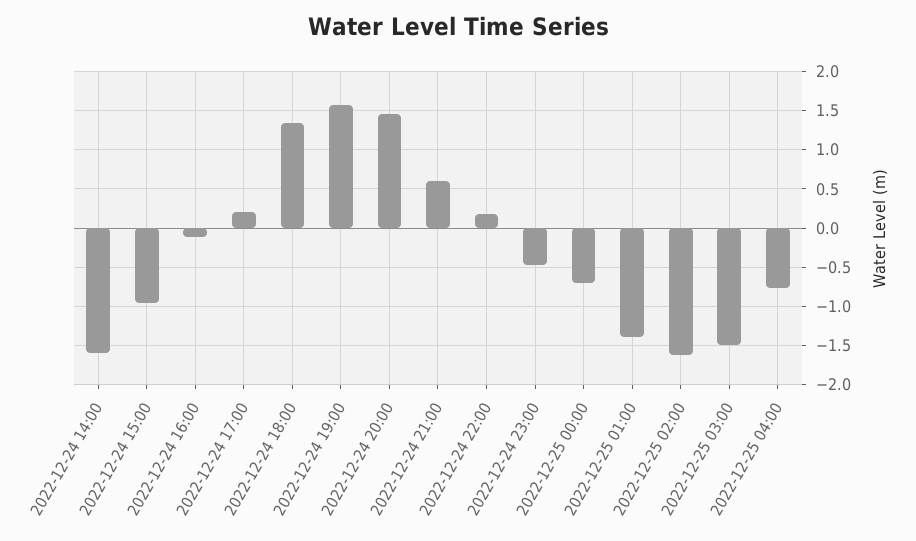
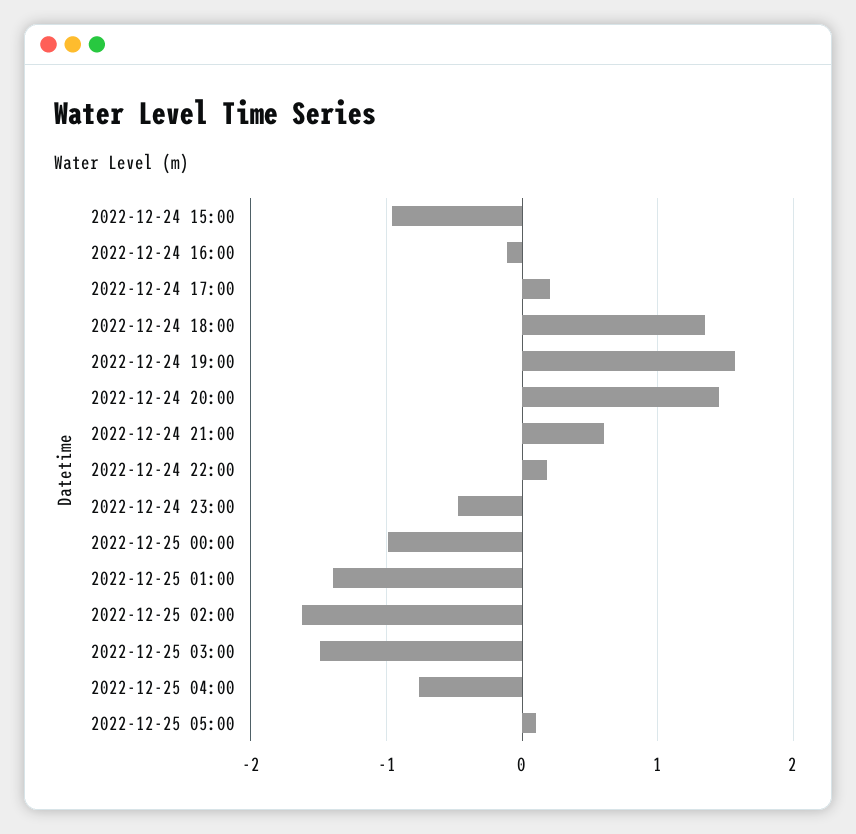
2022-12-24 14:00: -1.6 -> none
2022-12-25 00:00: -0.7 -> -1
2022-12-25 05:00: none -> 0.1

